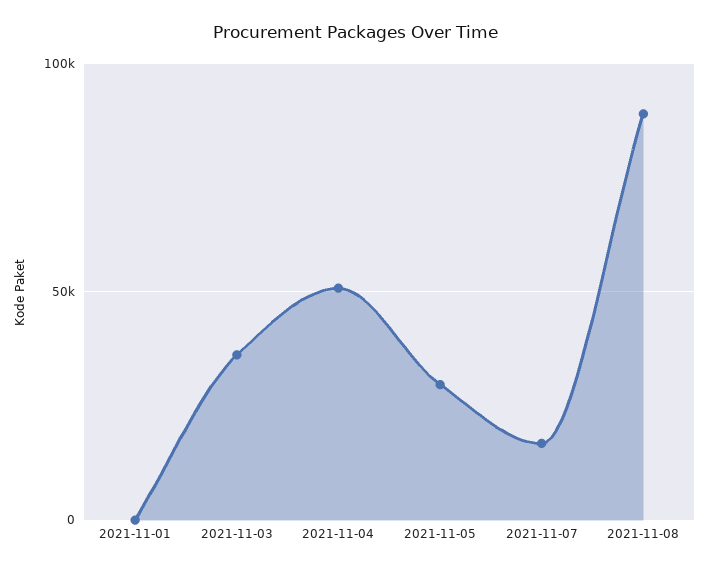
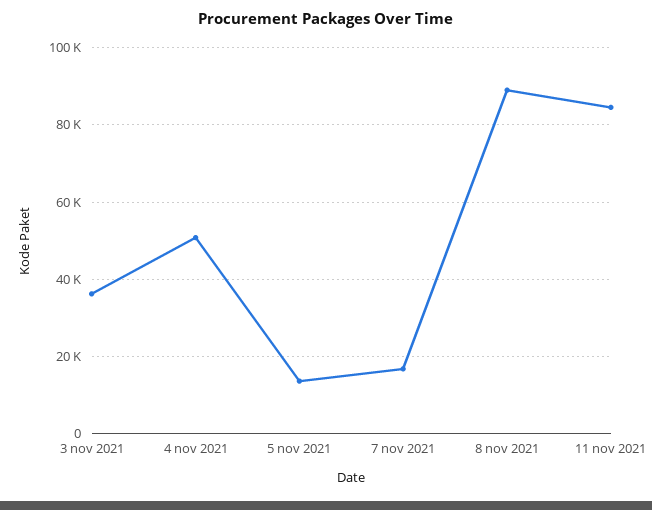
2021-11-01: 0 -> none
2021-11-05: 30000 -> 14000
11 nov 2021: none -> 84000

